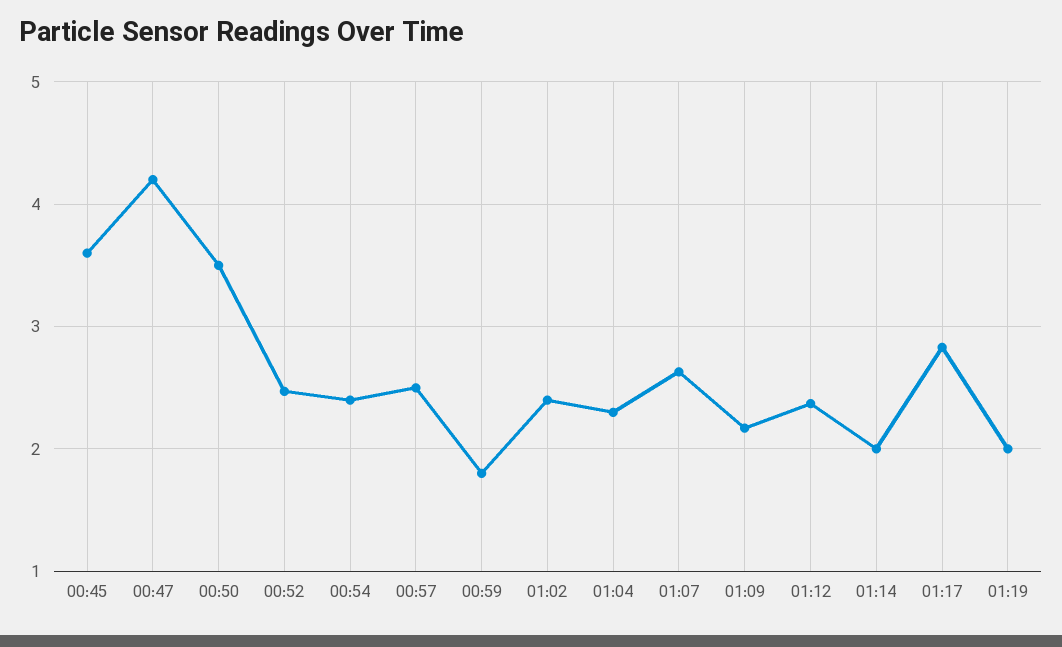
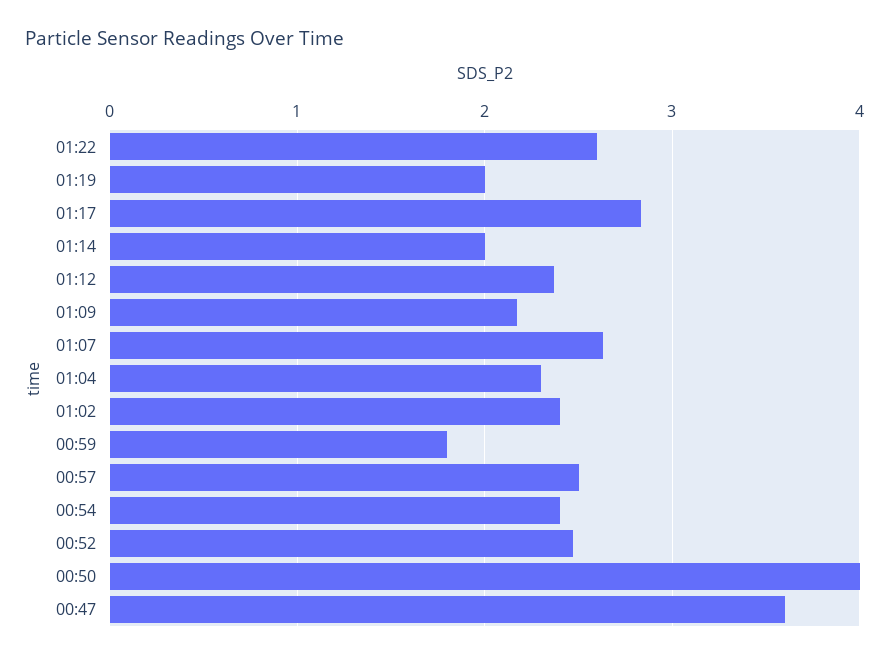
00:45: 3.6 -> none
00:47: 4.2 -> 3.6
00:50: 3.5 -> 4
01:22: none -> 2.6

